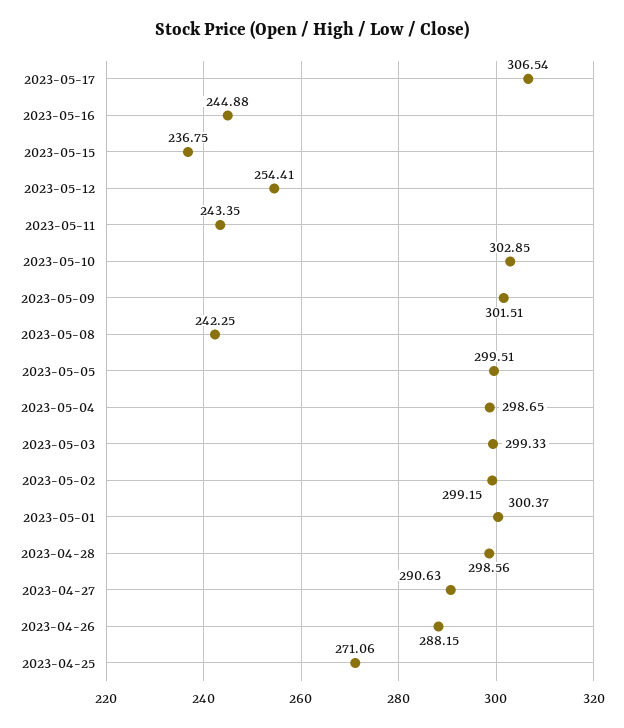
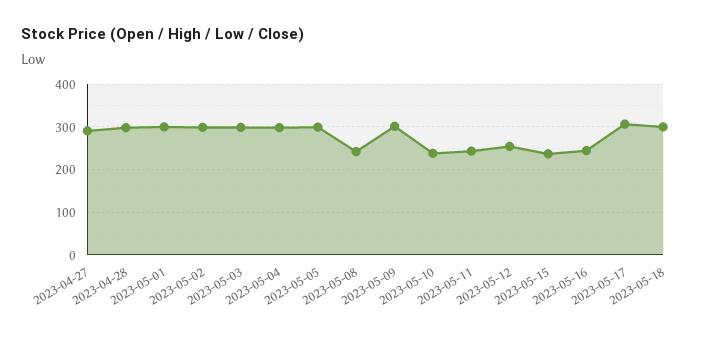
2023-05-10: 302.85 -> 240
2023-04-26: 288.15 -> none
2023-04-25: 271.06 -> none
2023-05-18: none -> 300

